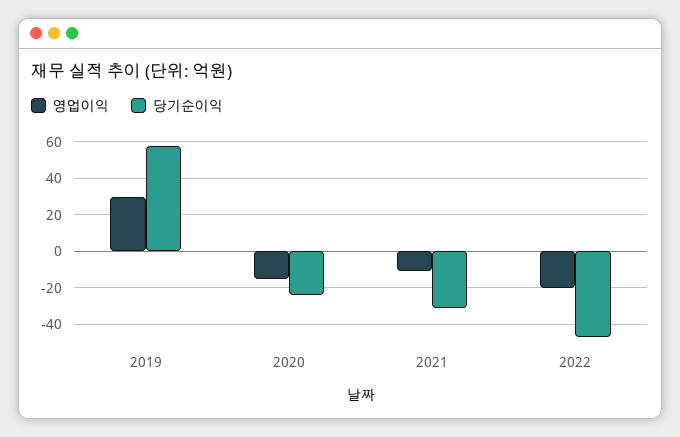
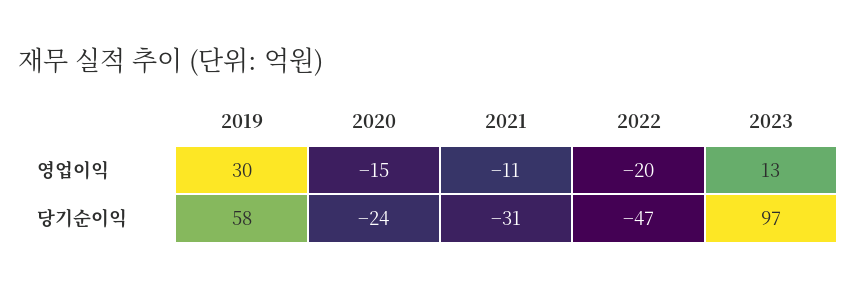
영업이익, 2023: none -> 13
당기순이익, 2023: none -> 97

